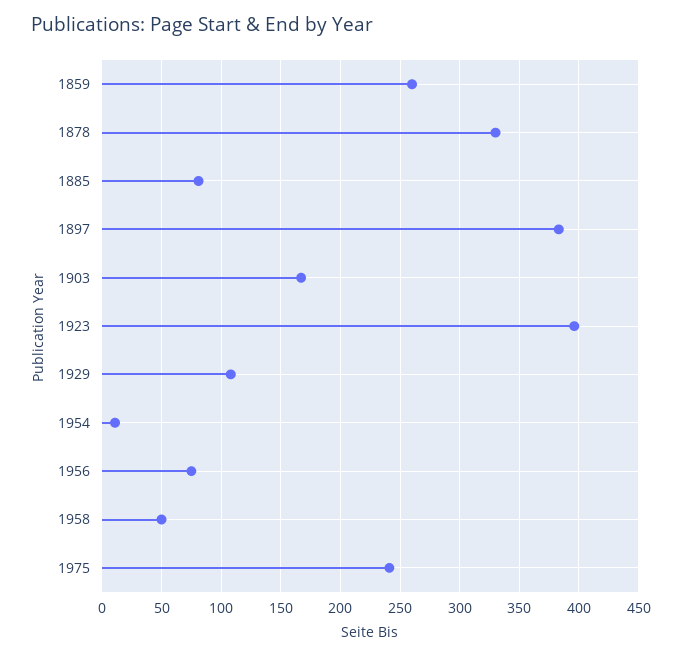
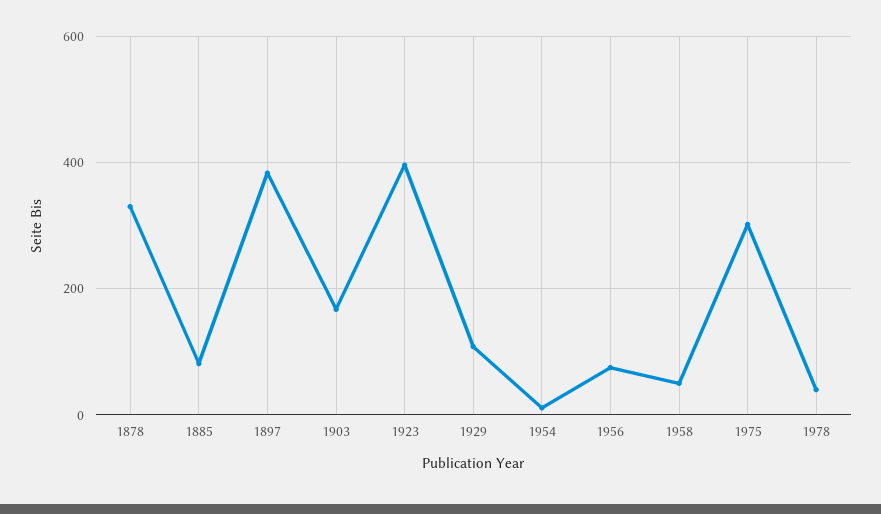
1859: 260 -> none
1975: 240 -> 300
1978: none -> 40

